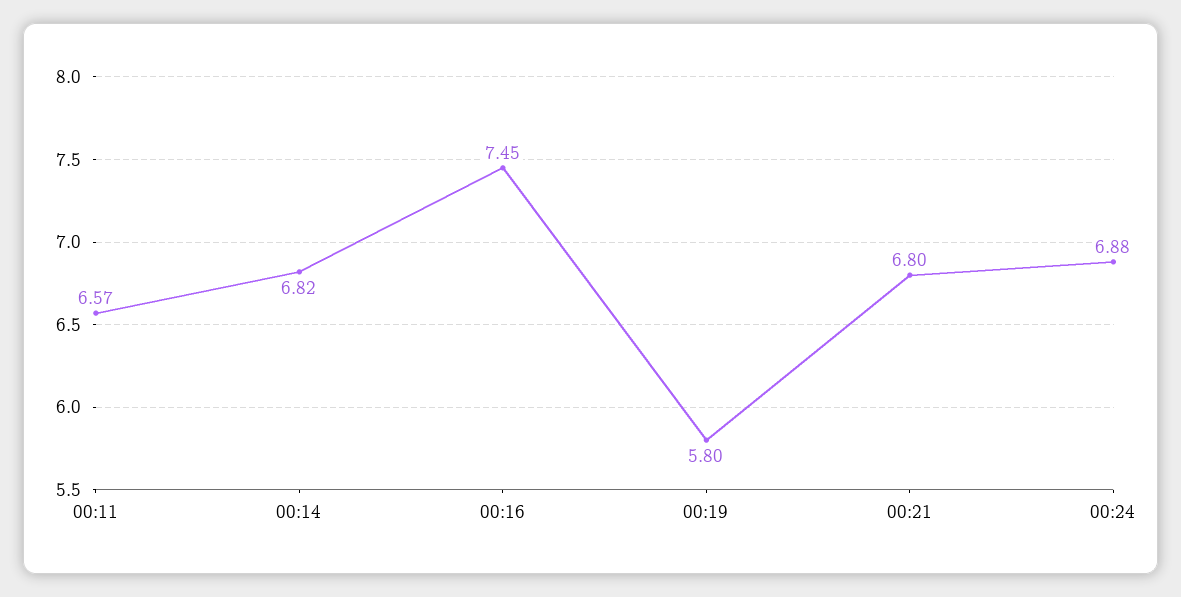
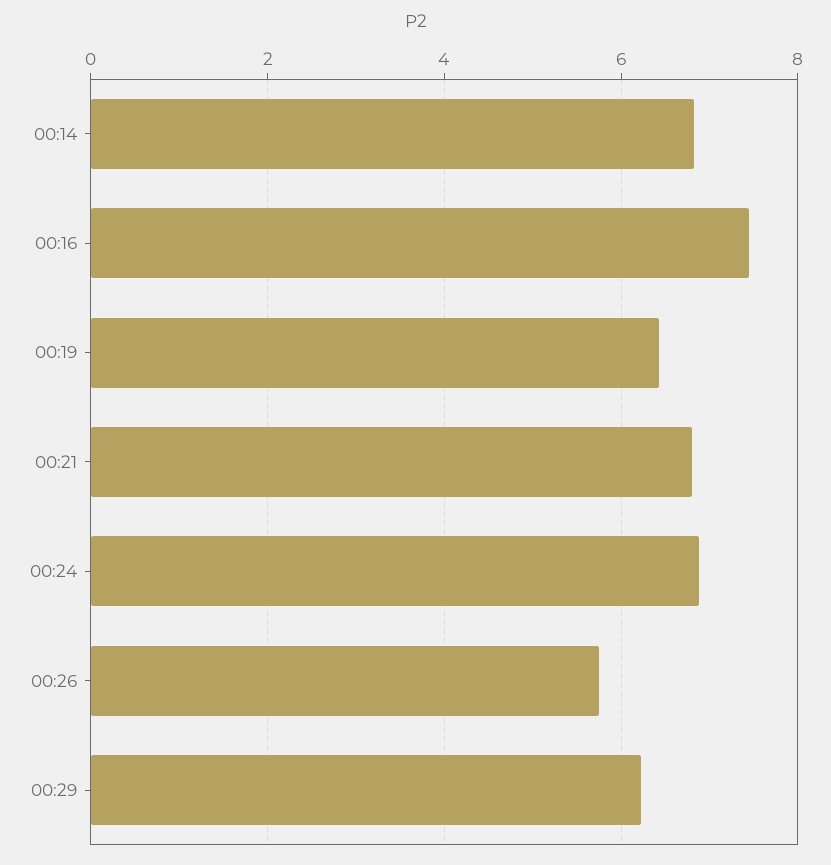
00:11: 6.57 -> none
00:19: 5.8 -> 6.4
00:26: none -> 5.8
00:29: none -> 6.2

